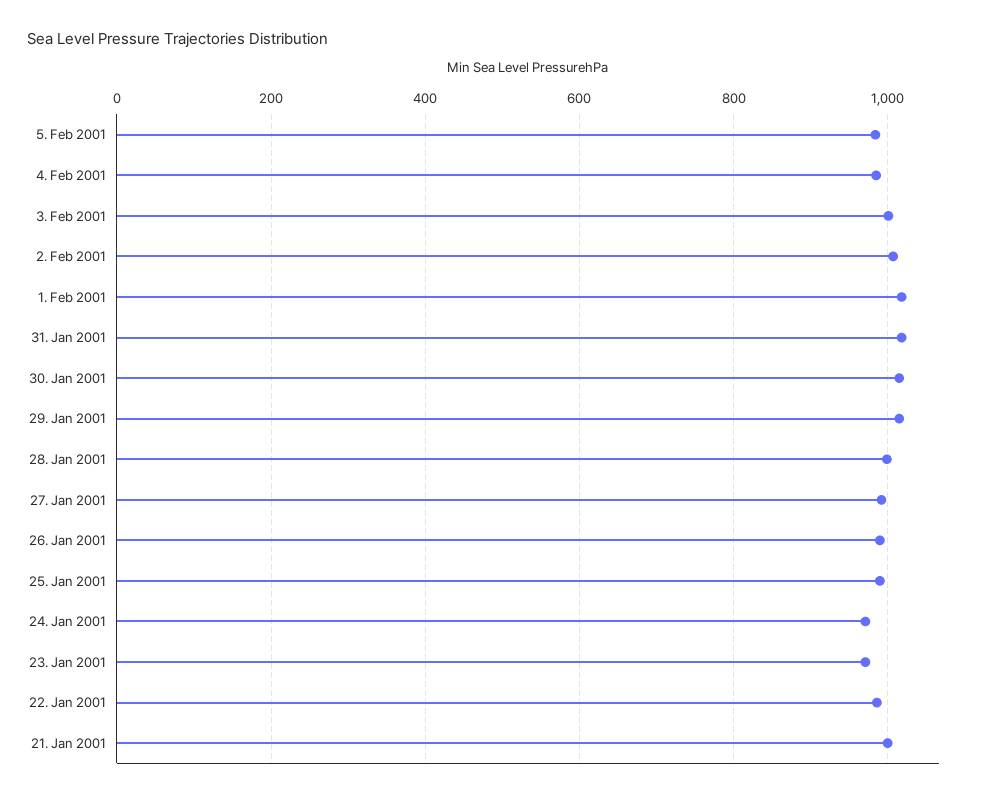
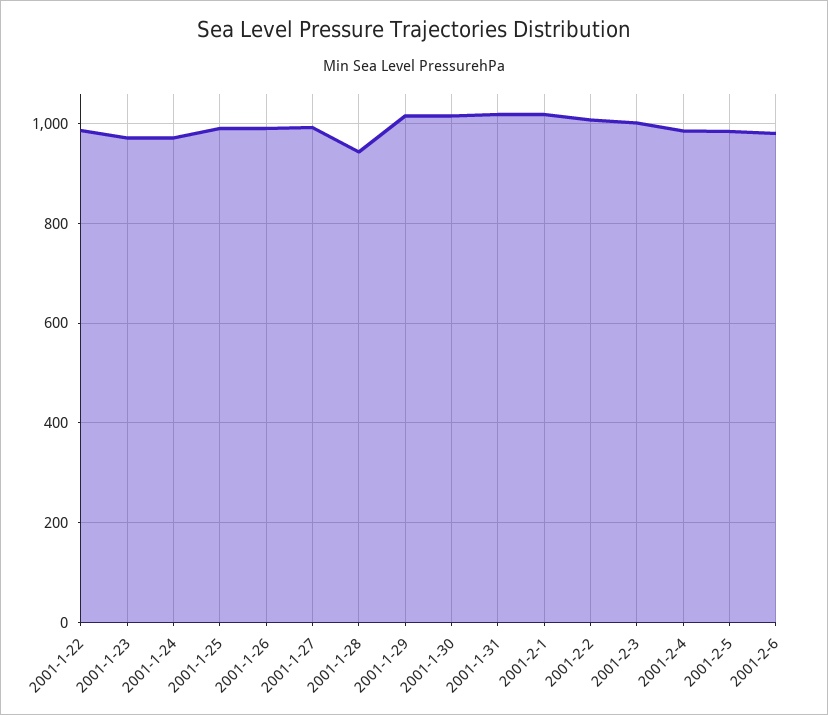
28. Jan 2001: 1000 -> 940
21. Jan 2001: 1000 -> none
2001-2-6: none -> 980

